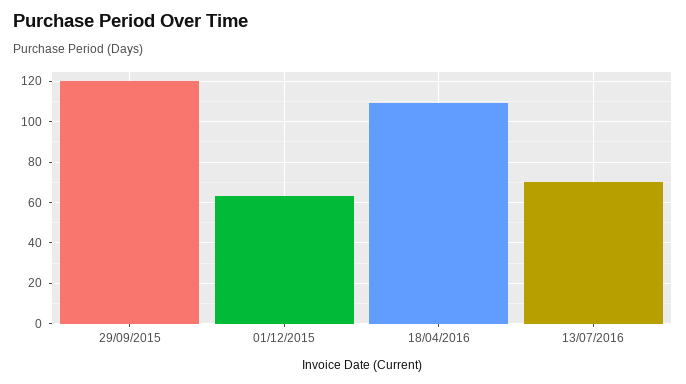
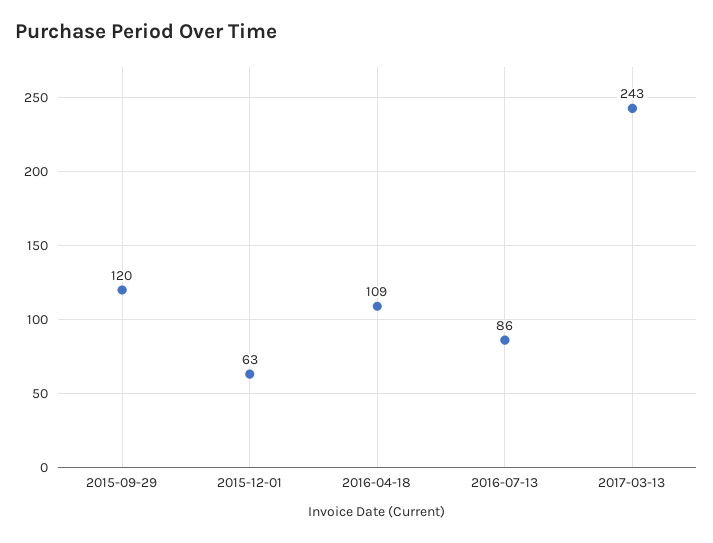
13/07/2016: 70 -> 86
2017-03-13: none -> 243

